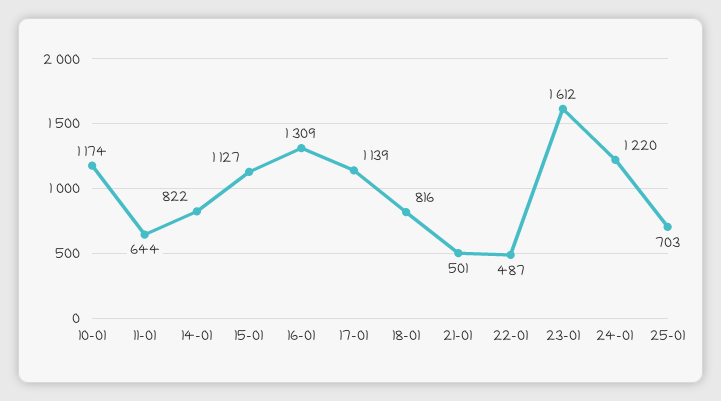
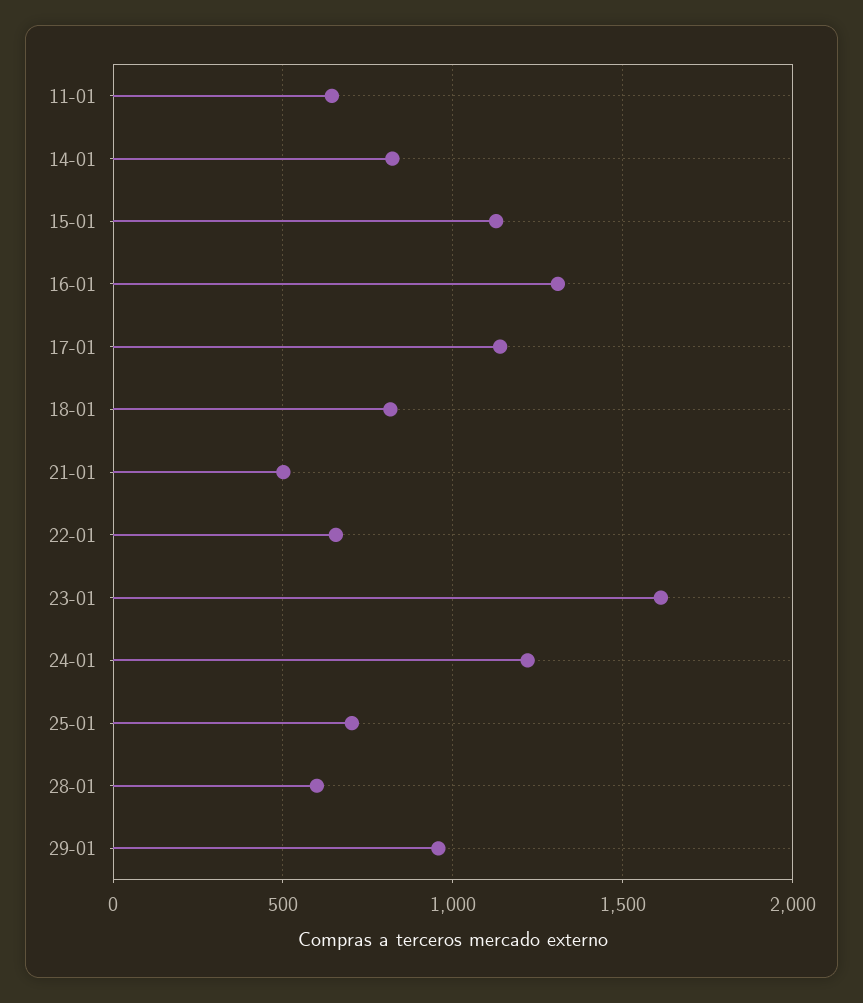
10-01: 1174 -> none
22-01: 487 -> 650
28-01: none -> 600
29-01: none -> 950

